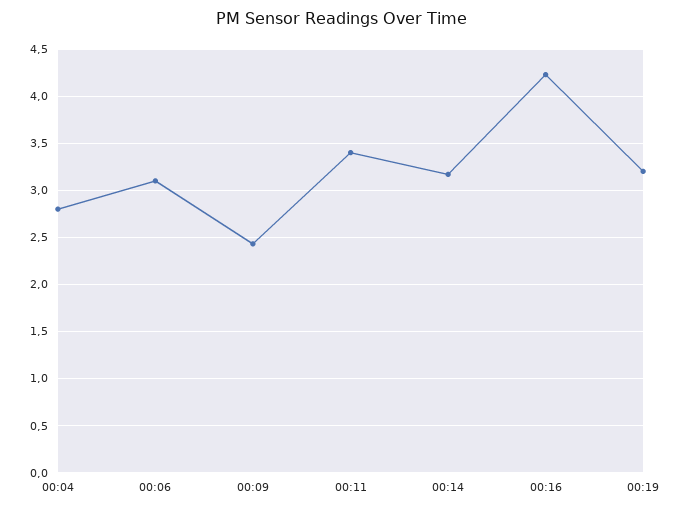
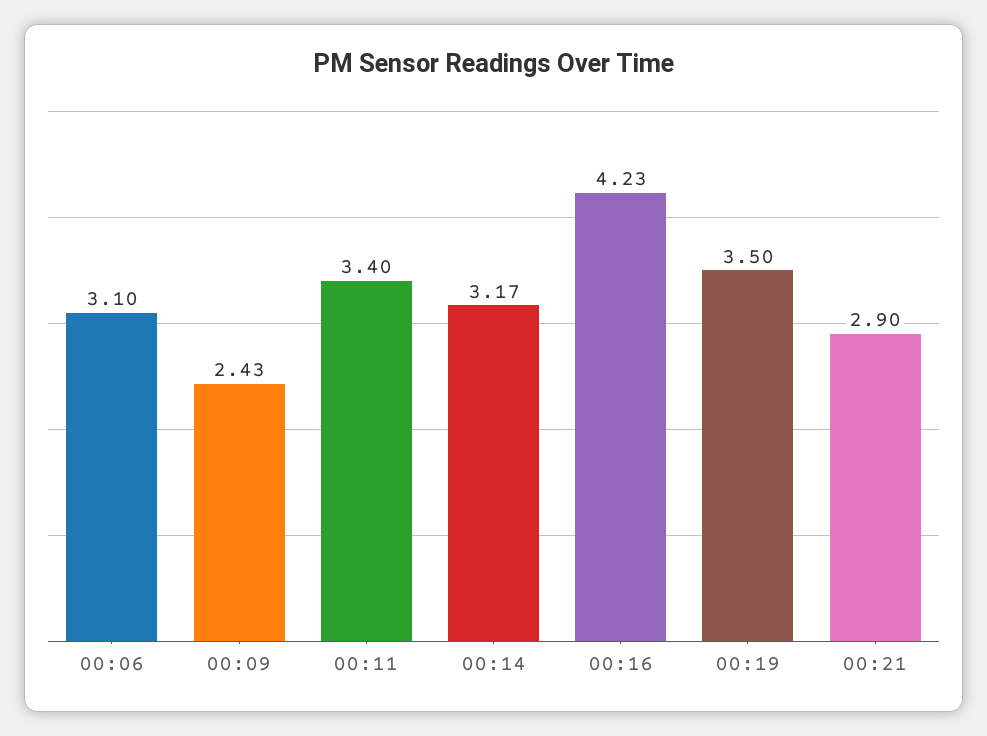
00:04: 2.8 -> none
00:19: 3.2 -> 3.5
00:21: none -> 2.9

